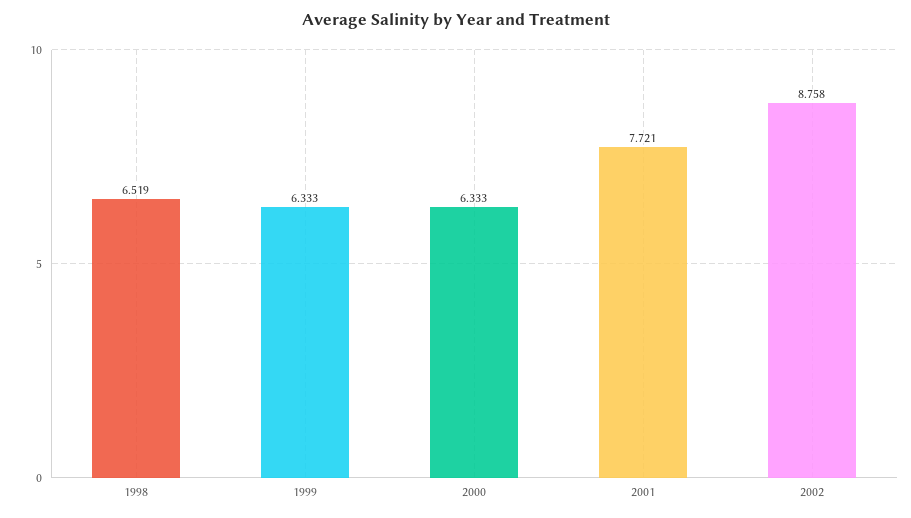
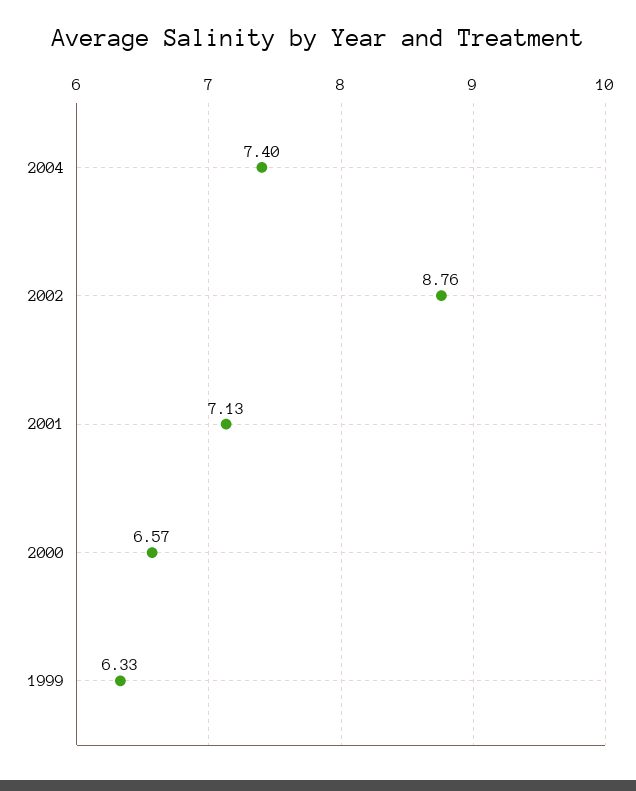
1998: 6.519 -> none
2000: 6.333 -> 6.57
2001: 7.721 -> 7.13
2004: none -> 7.4

